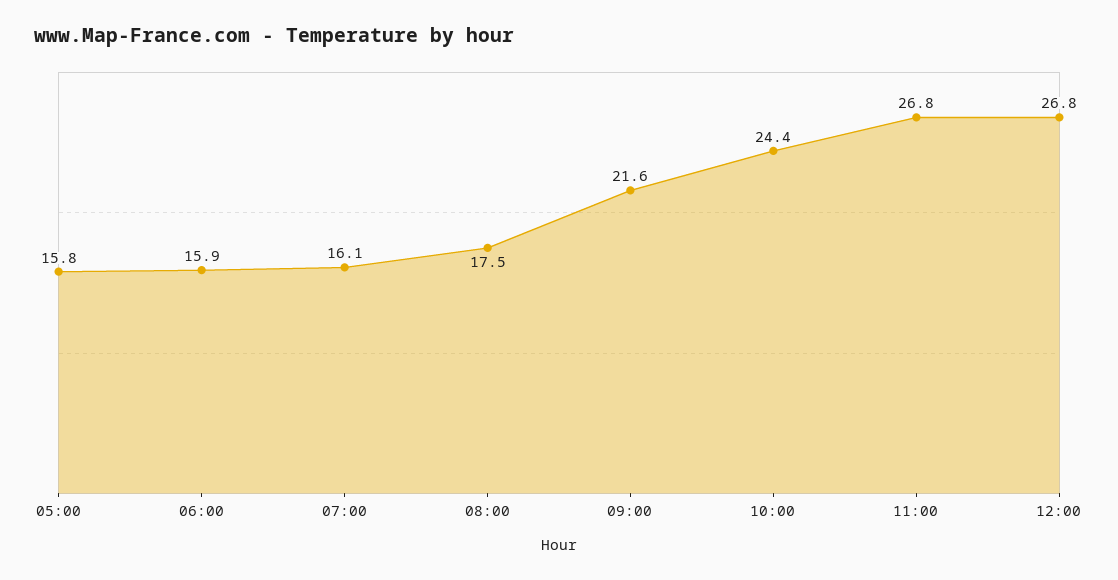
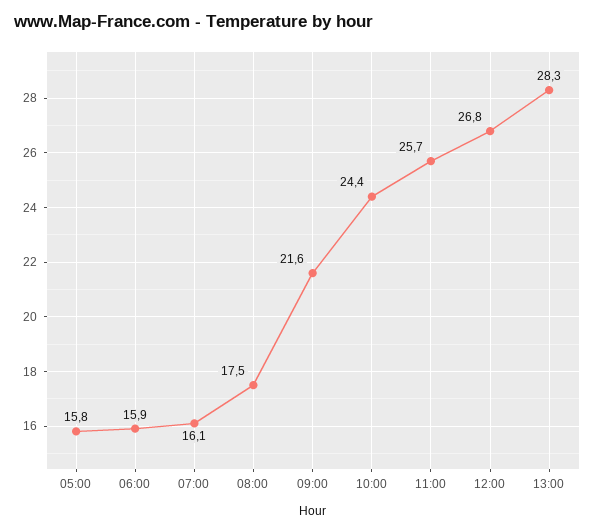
11:00: 26.8 -> 25.7
13:00: none -> 28.3

